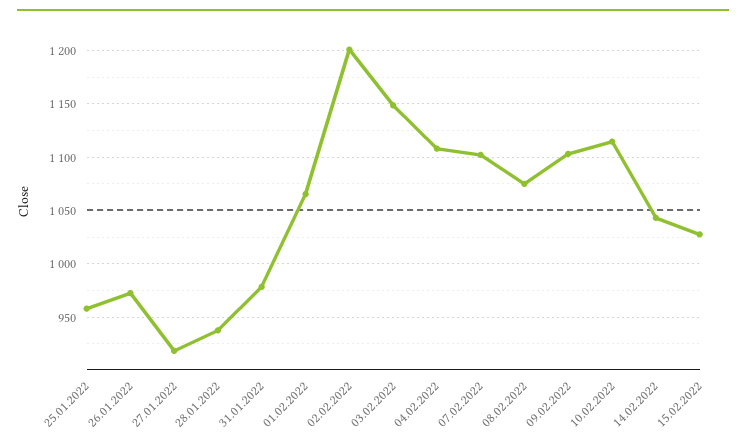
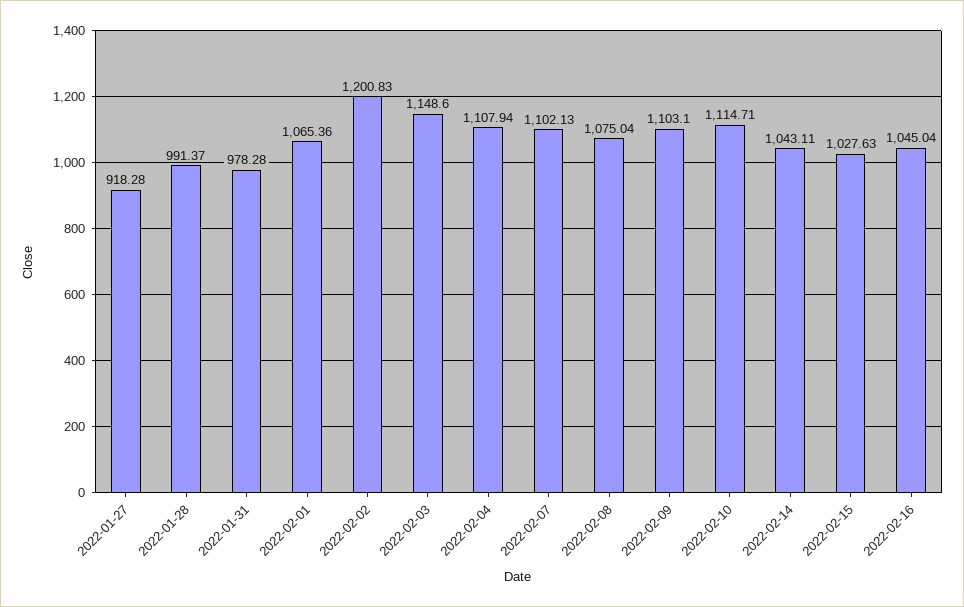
25.01.2022: 960 -> none
26.01.2022: 970 -> none
28.01.2022: 940 -> 991.37
2022-02-16: none -> 1045.04

